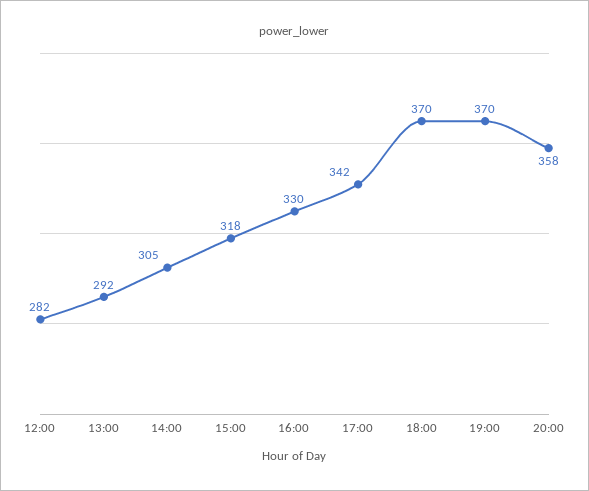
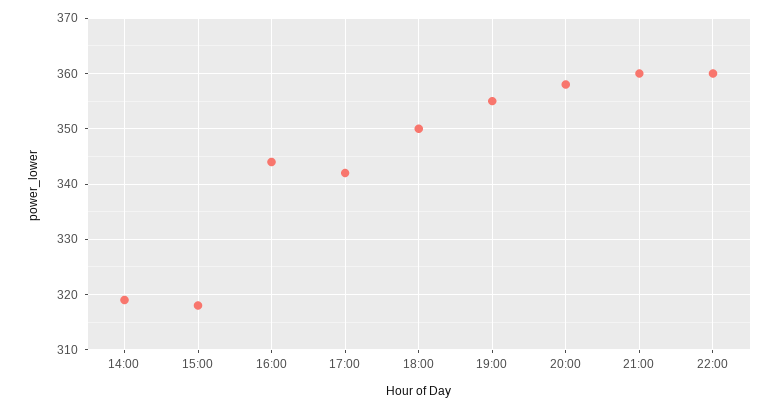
12:00: 282 -> none
13:00: 292 -> none
14:00: 305 -> 320
16:00: 330 -> 345
18:00: 370 -> 350
19:00: 370 -> 355
21:00: none -> 360
22:00: none -> 360

